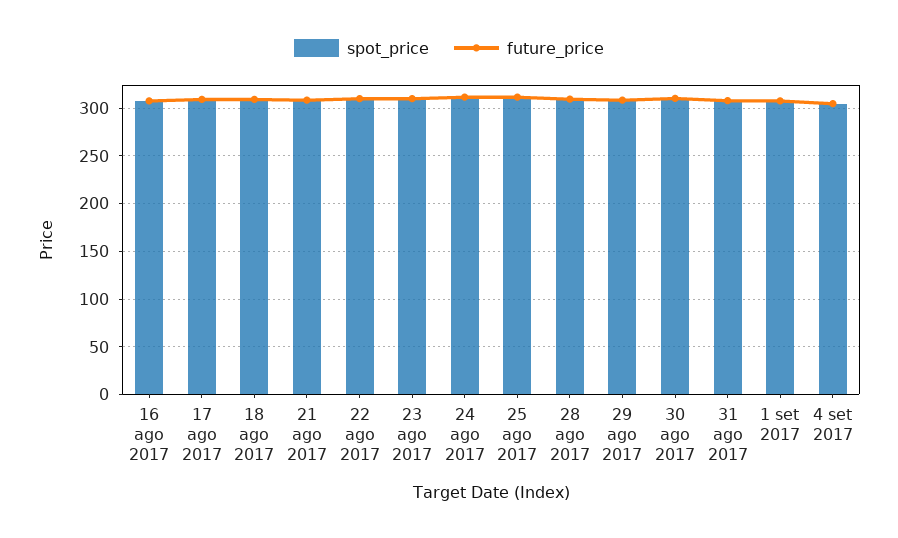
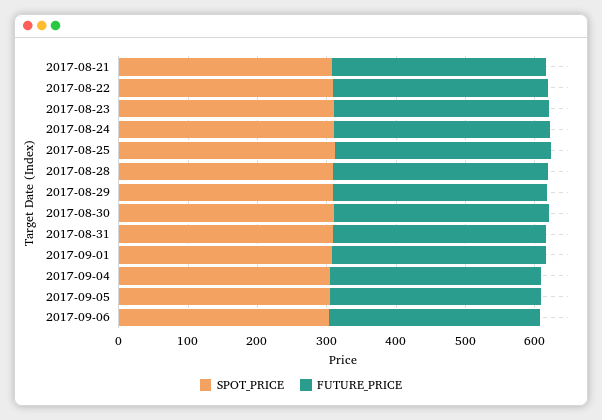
spot_price, 16 ago 2017: 310 -> none
future_price, 16 ago 2017: 310 -> none
spot_price, 17 ago 2017: 310 -> none
future_price, 17 ago 2017: 310 -> none
spot_price, 18 ago 2017: 310 -> none
future_price, 18 ago 2017: 310 -> none
spot_price, 2017-09-05: none -> 300
future_price, 2017-09-05: none -> 300
spot_price, 2017-09-06: none -> 300
future_price, 2017-09-06: none -> 300

